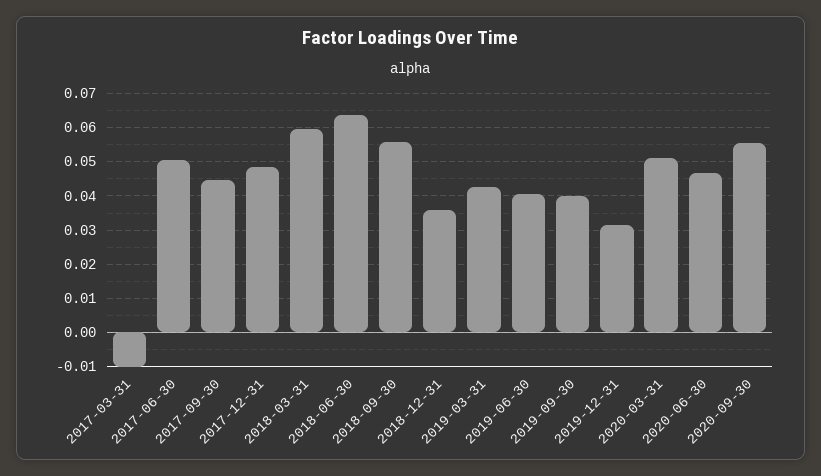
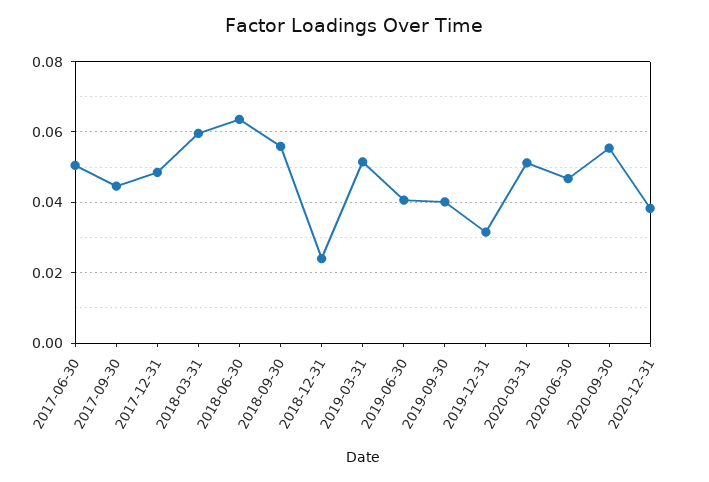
2017-03-31: -0.01 -> none
2018-12-31: 0.036 -> 0.024
2019-03-31: 0.042 -> 0.052
2020-12-31: none -> 0.038

